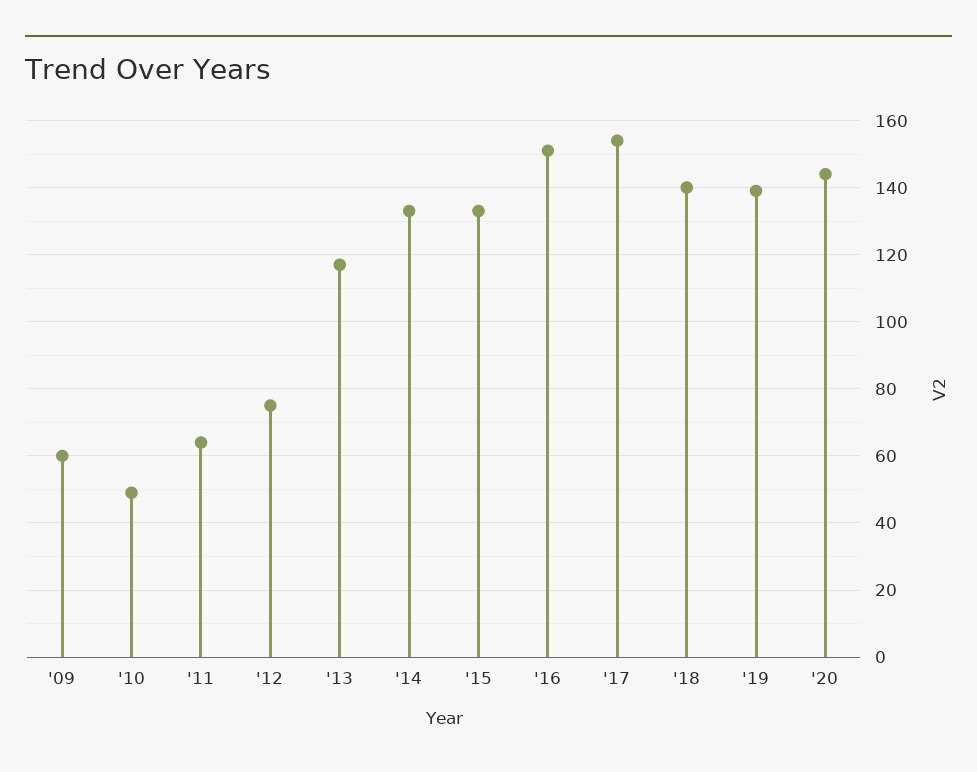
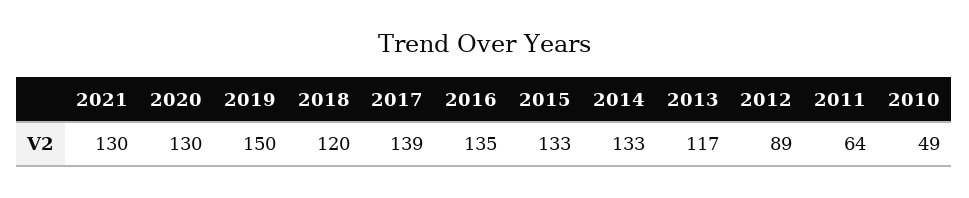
'09: 60 -> none
'12: 75 -> 89
'16: 150 -> 135
'17: 155 -> 139
'18: 140 -> 120
'19: 140 -> 150
'20: 145 -> 130
2021: none -> 130

